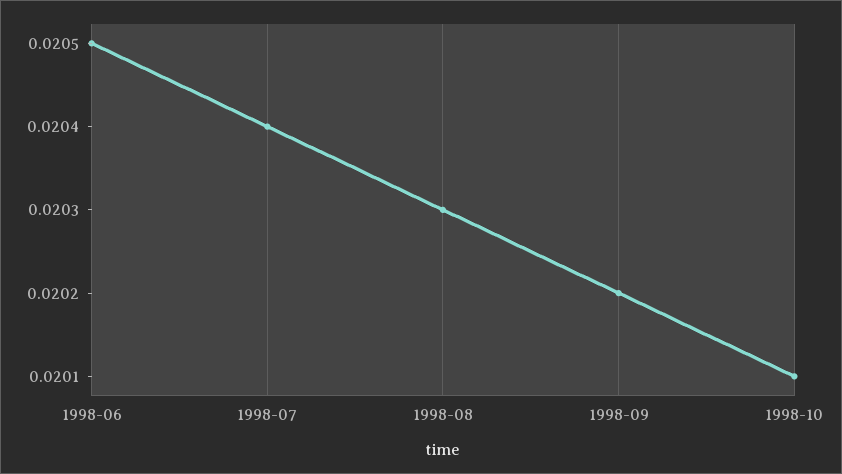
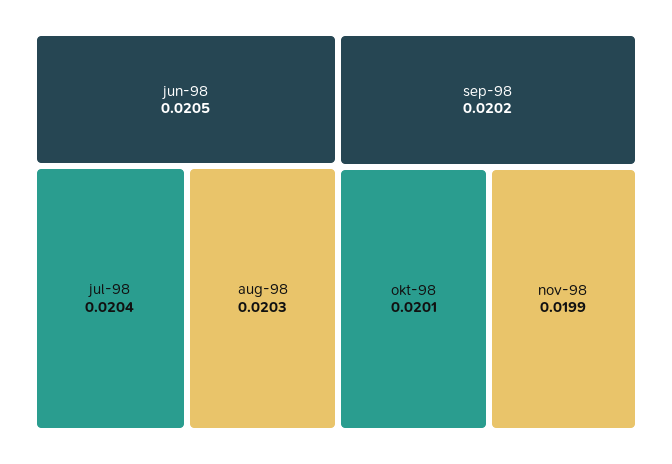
nov-98: none -> 0.0199

